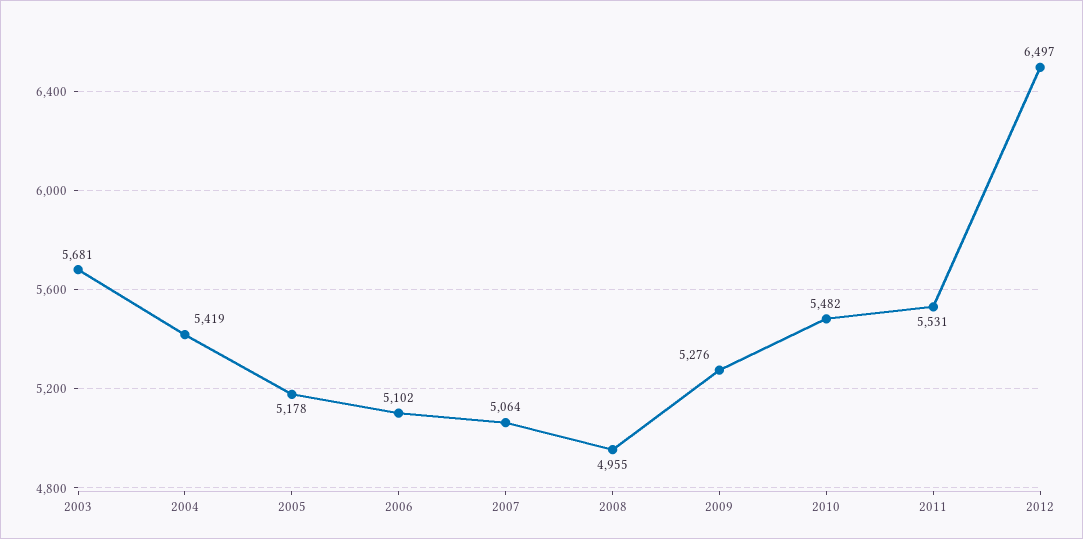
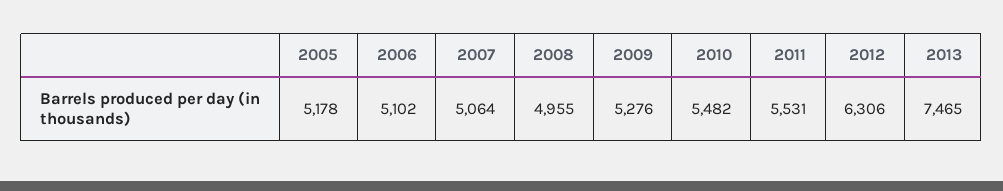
2003: 5681 -> none
2004: 5419 -> none
2012: 6497 -> 6306
2013: none -> 7465

